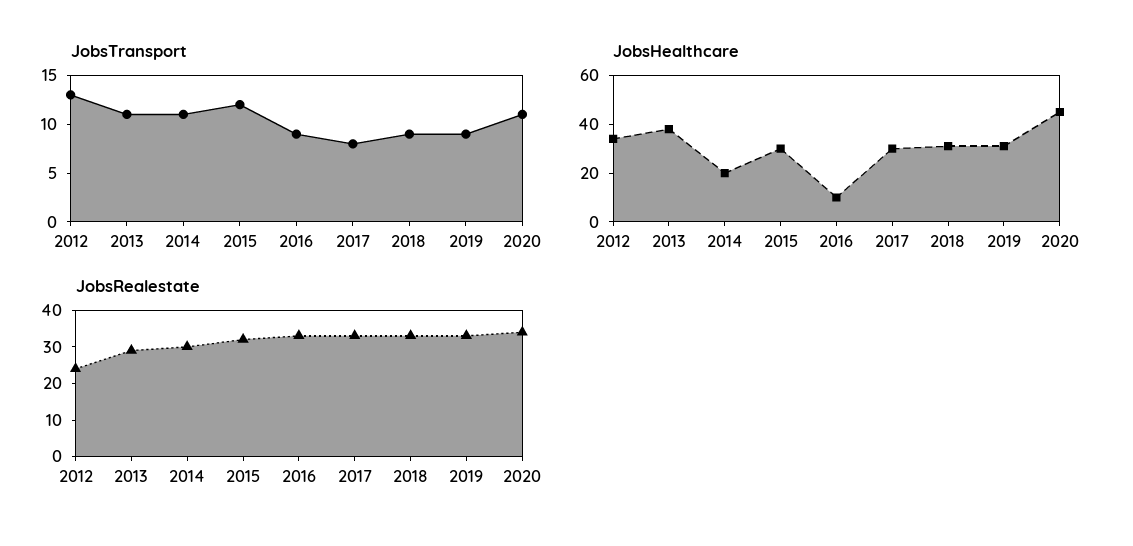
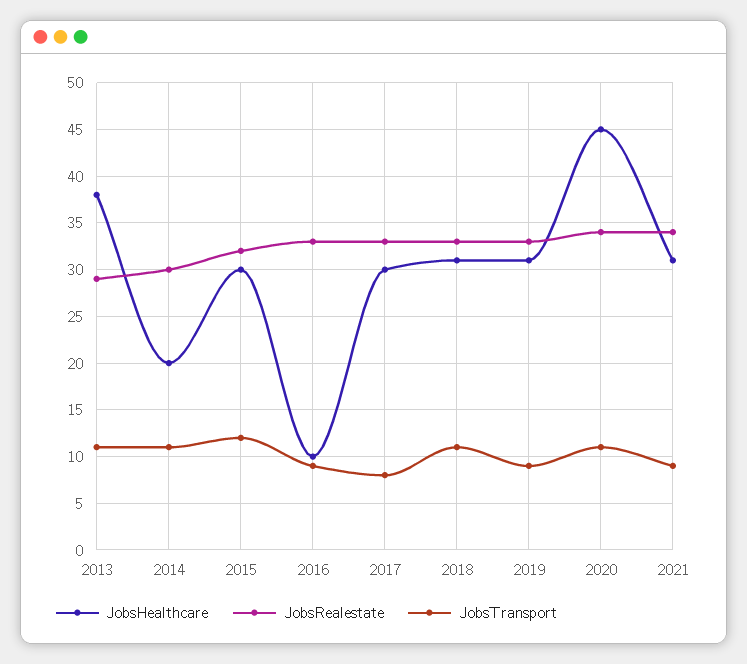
JobsTransport, 2012: 13 -> none
JobsTransport, 2018: 9 -> 11
JobsHealthcare, 2012: 35 -> none
JobsRealestate, 2012: 25 -> none
JobsHealthcare, 2021: none -> 31
JobsRealestate, 2021: none -> 34
JobsTransport, 2021: none -> 9

